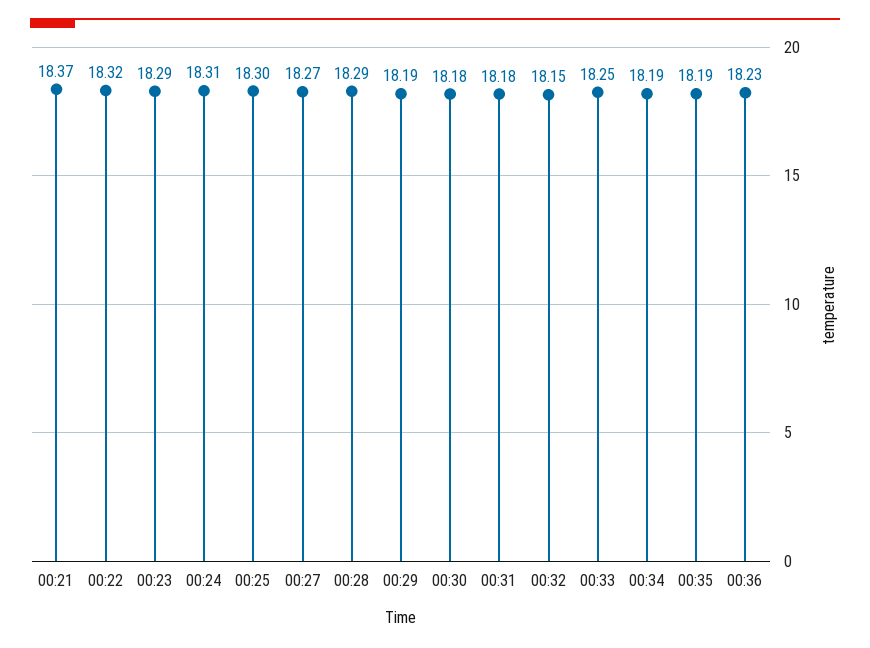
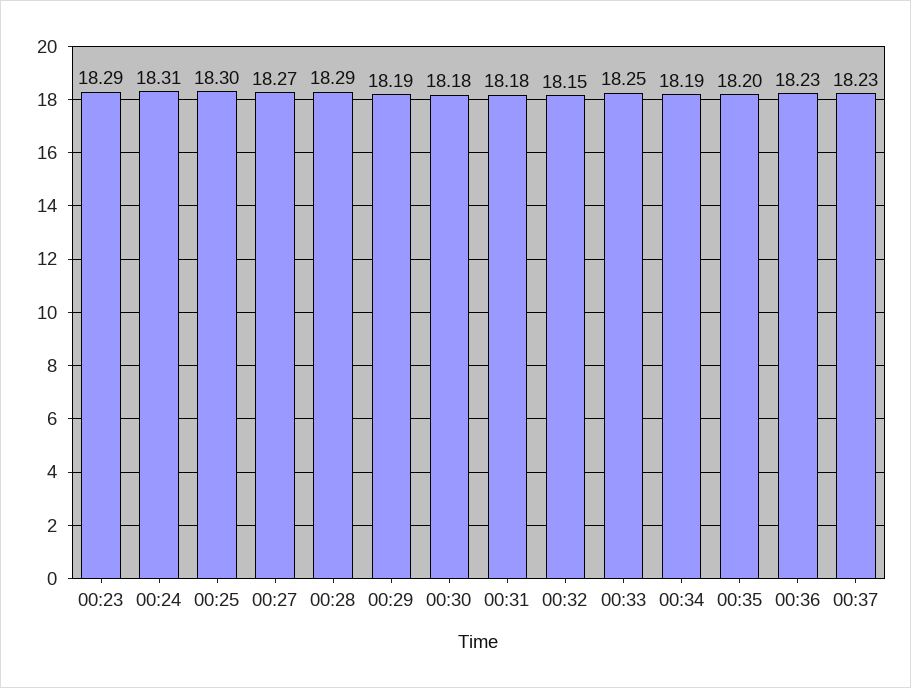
00:21: 18.37 -> none
00:22: 18.32 -> none
00:35: 18.19 -> 18.2
00:37: none -> 18.23

